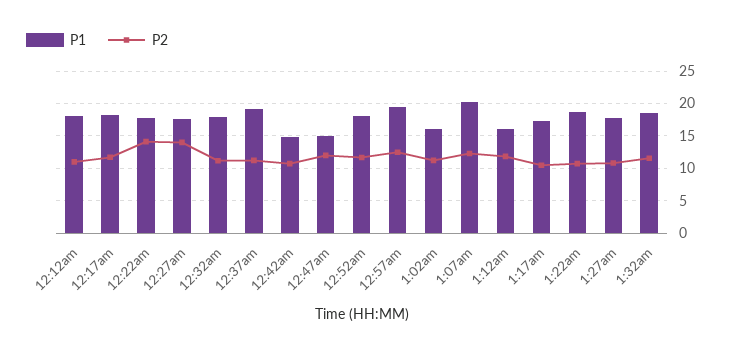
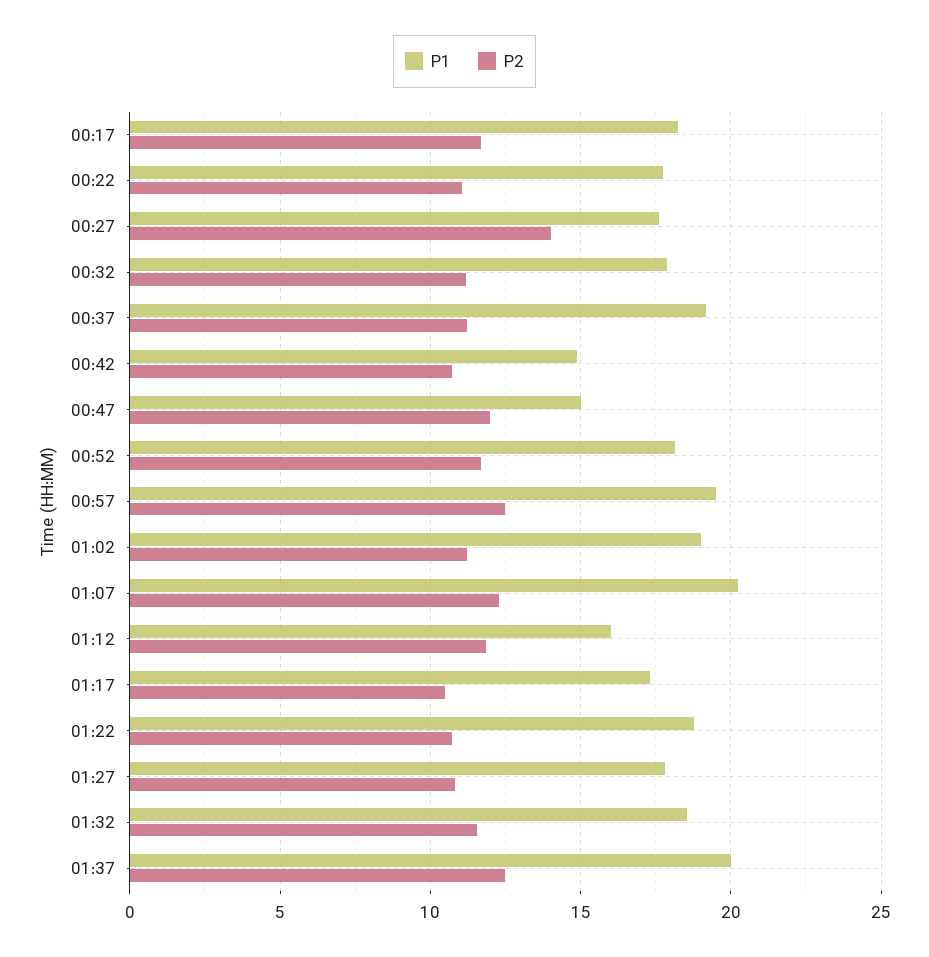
P1, 12:12am: 18 -> none
P2, 12:12am: 11 -> none
P2, 12:22am: 14 -> 11
P1, 1:02am: 16 -> 19
P1, 01:37: none -> 20
P2, 01:37: none -> 12.5

